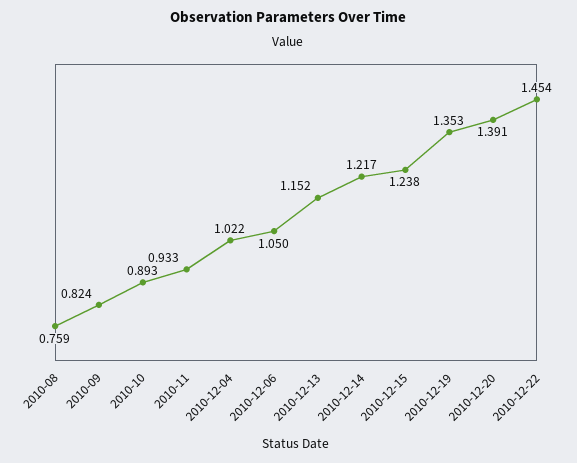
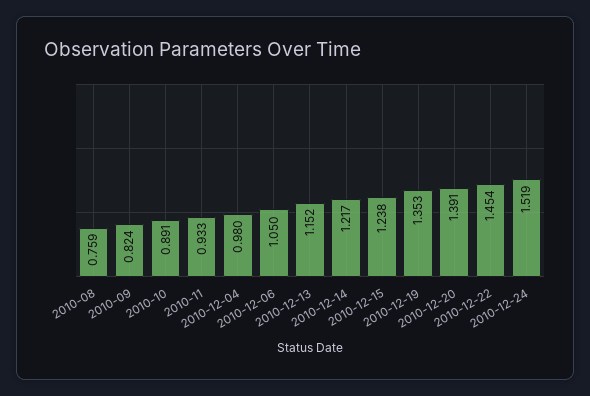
2010-10: 0.893 -> 0.891
2010-12-04: 1.022 -> 0.98
2010-12-24: none -> 1.519

